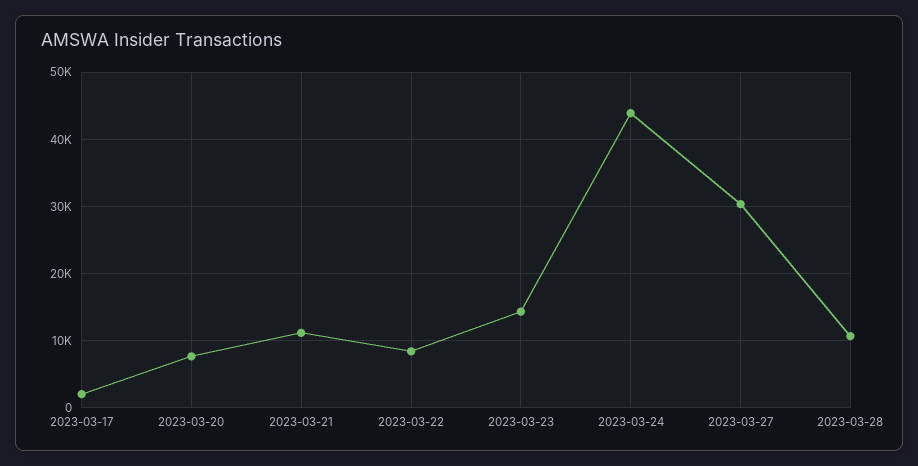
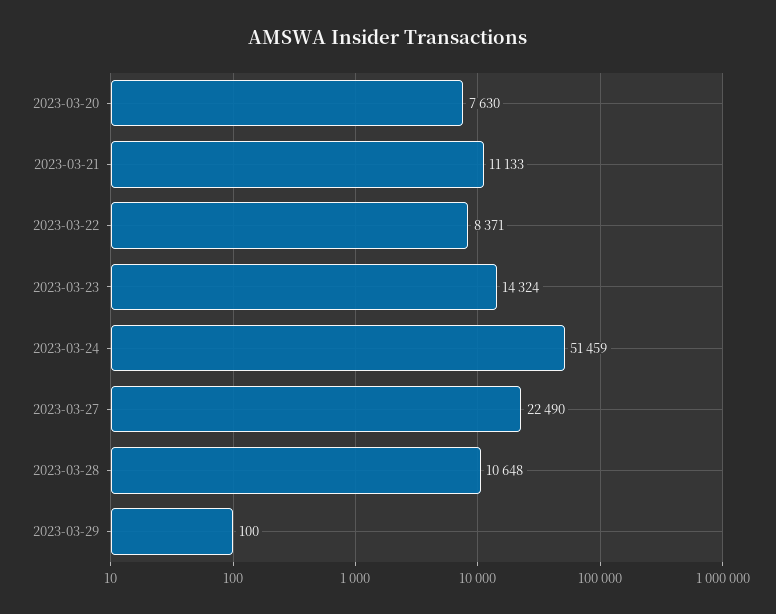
2023-03-17: 2000 -> none
2023-03-24: 44000 -> 51459
2023-03-27: 30000 -> 22490
2023-03-29: none -> 100

